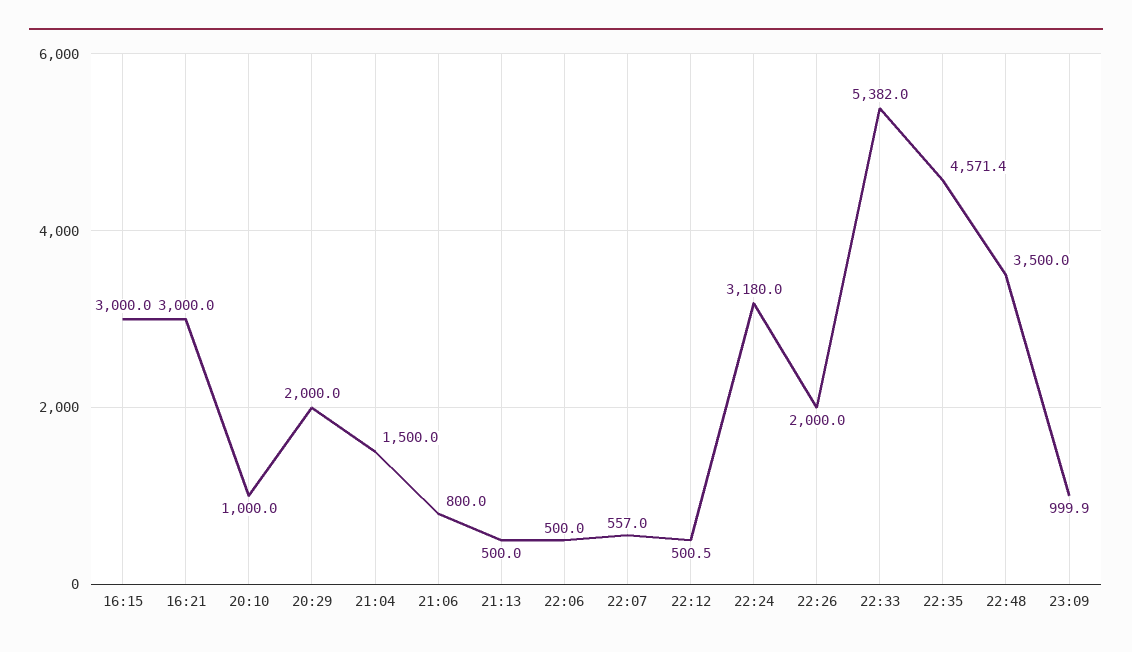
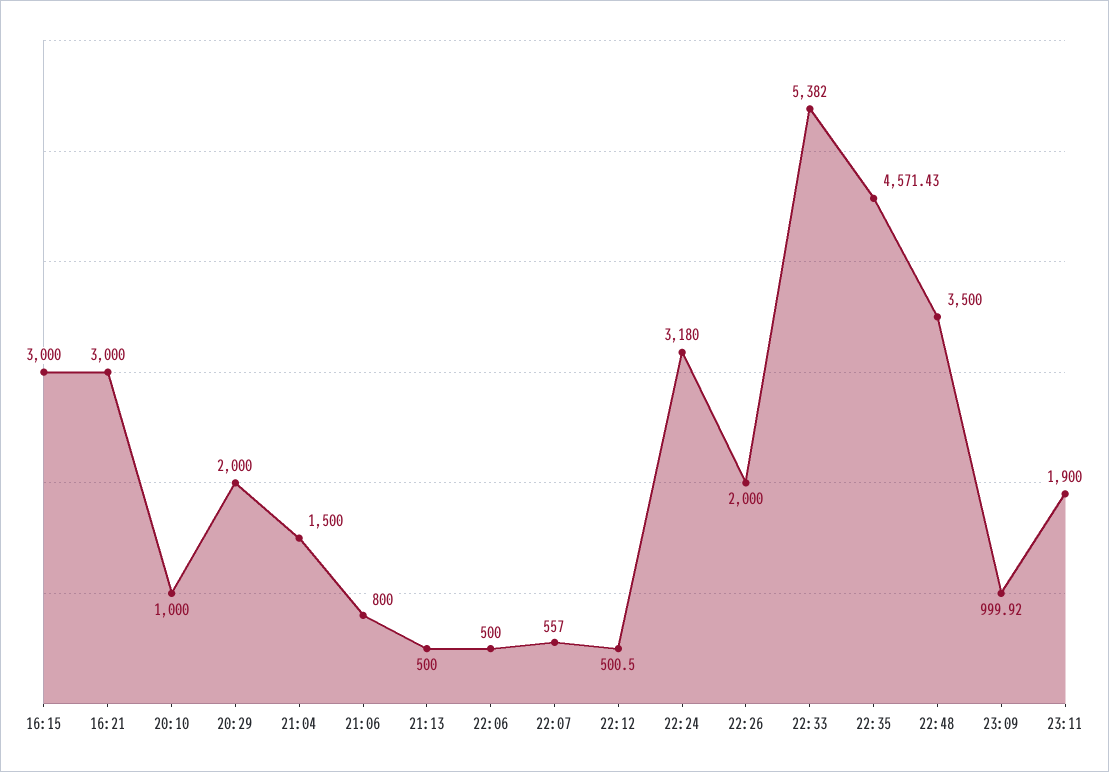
23:11: none -> 1900

